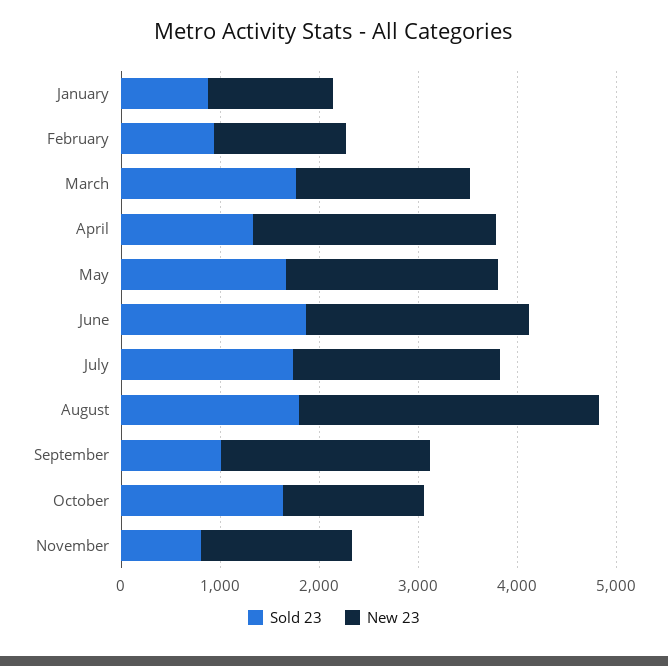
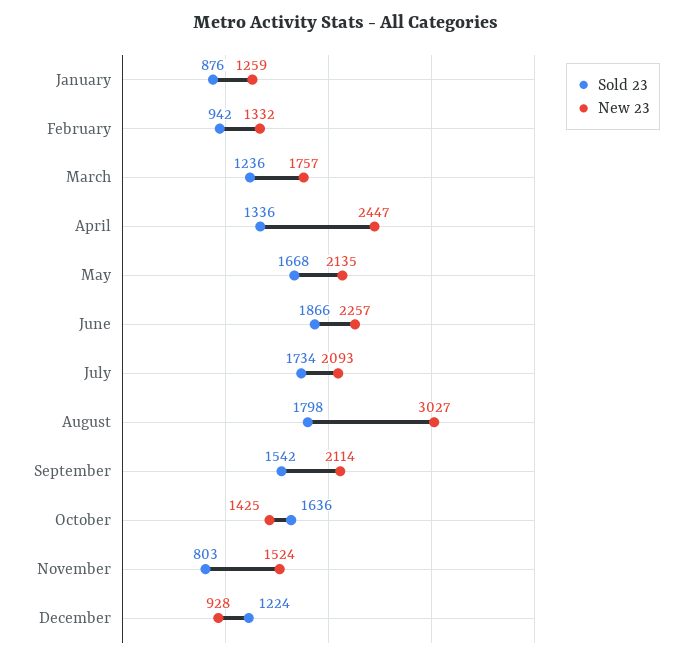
Sold 23, March: 1800 -> 1236
Sold 23, September: 1000 -> 1542
Sold 23, December: none -> 1224
New 23, December: none -> 928

